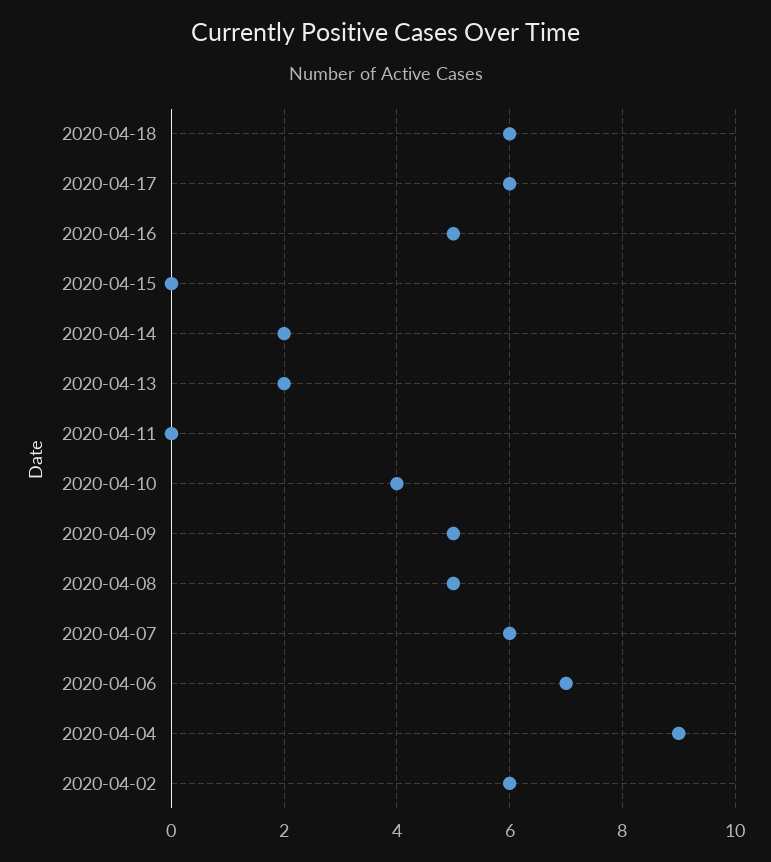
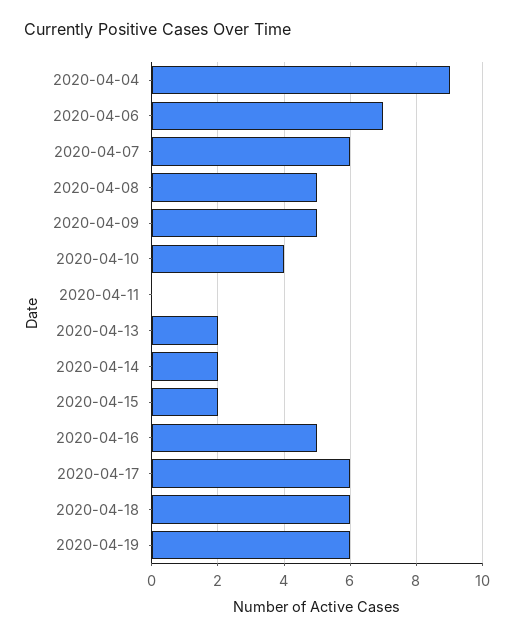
2020-04-15: 0 -> 2
2020-04-02: 6 -> none
2020-04-19: none -> 6

